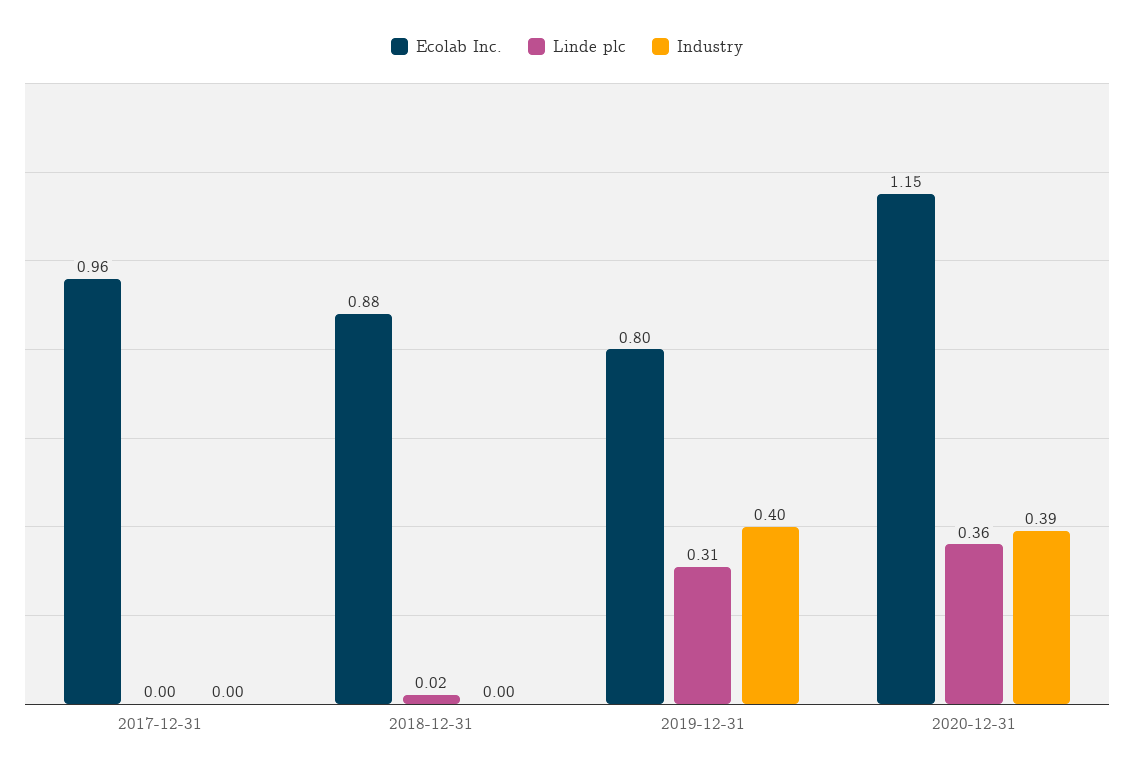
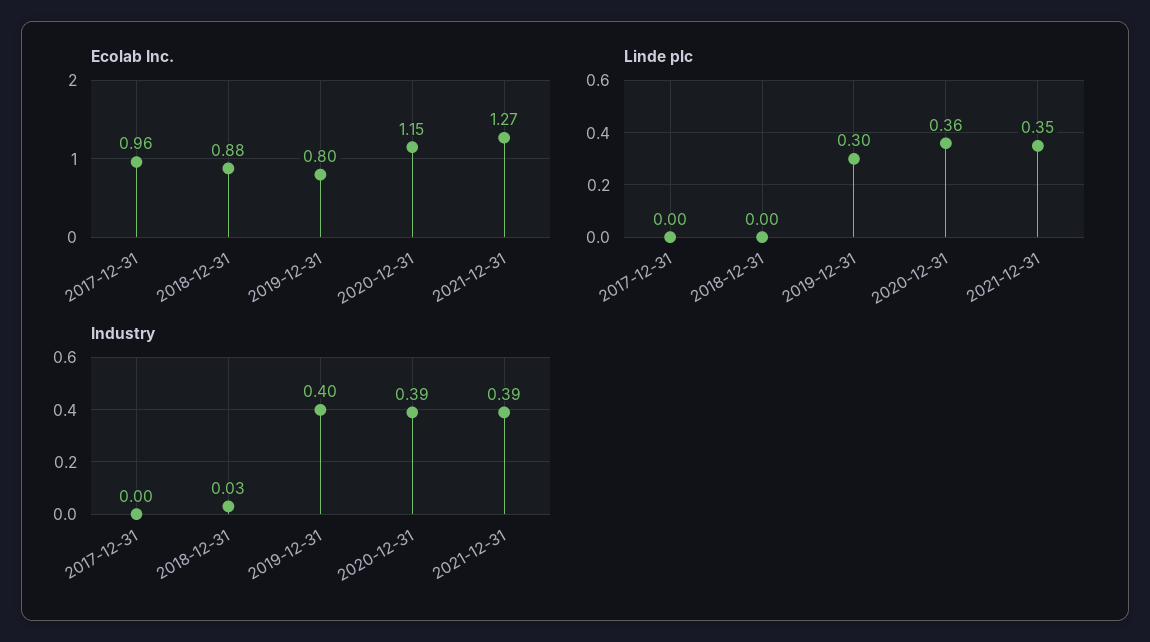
Linde plc, 2018-12-31: 0.02 -> 0
Industry, 2018-12-31: 0 -> 0.03
Linde plc, 2019-12-31: 0.31 -> 0.3
Ecolab Inc., 2021-12-31: none -> 1.27
Linde plc, 2021-12-31: none -> 0.35
Industry, 2021-12-31: none -> 0.39

